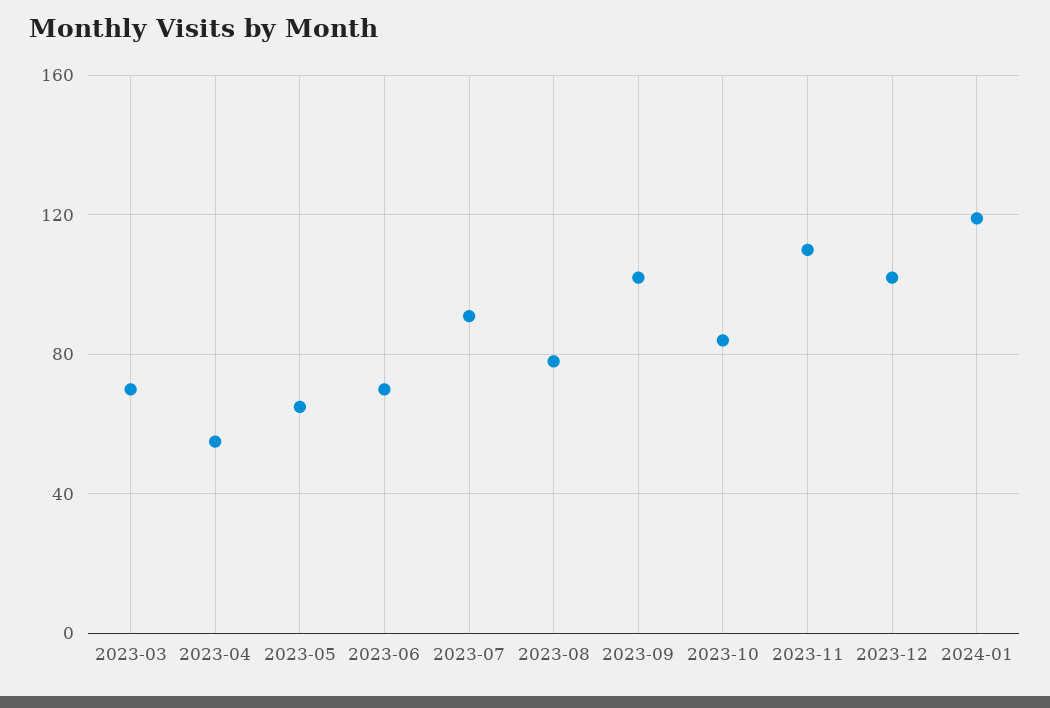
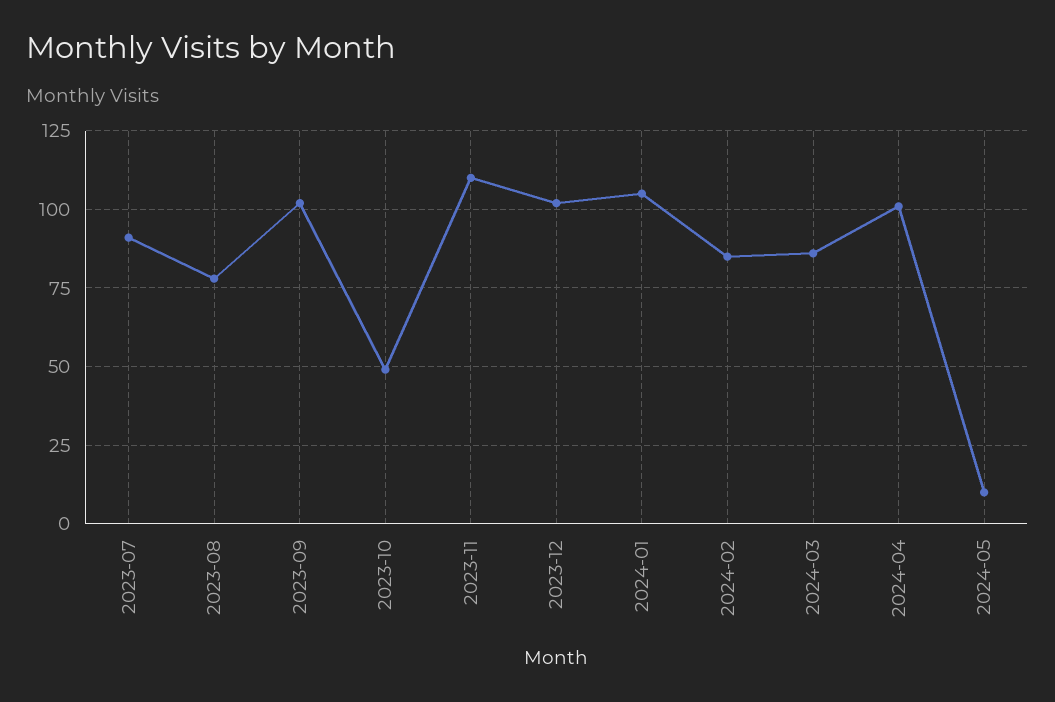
2023-03: 70 -> none
2023-04: 55 -> none
2023-05: 65 -> none
2023-06: 70 -> none
2023-10: 85 -> 50
2024-01: 120 -> 105
2024-02: none -> 85
2024-03: none -> 85
2024-04: none -> 100
2024-05: none -> 10

